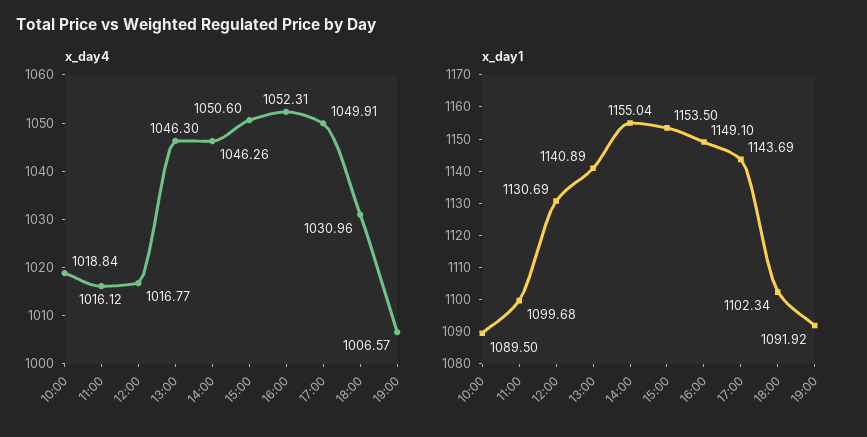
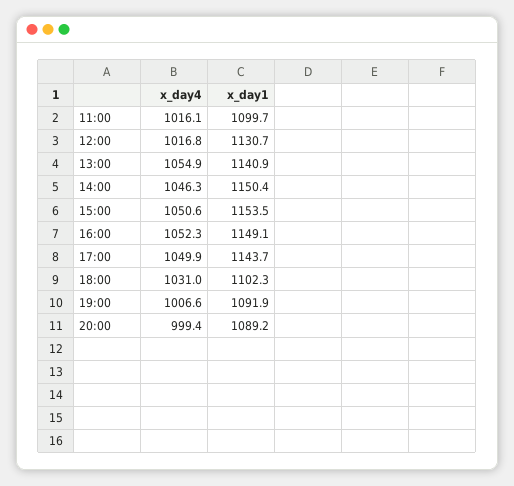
x_day4, 10:00: 1018.84 -> none
x_day4, 13:00: 1046.3 -> 1054.9
x_day1, 10:00: 1089.5 -> none
x_day1, 14:00: 1155.04 -> 1150.4
x_day4, 20:00: none -> 999.4
x_day1, 20:00: none -> 1089.2

